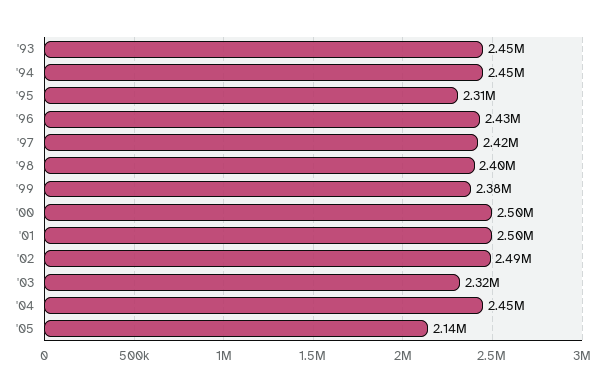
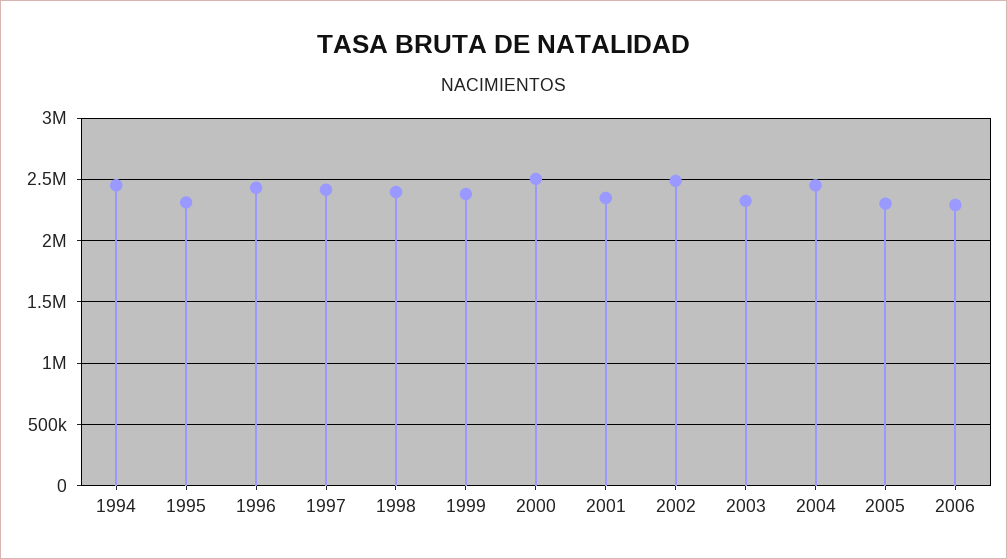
'93: 2450000 -> none
'01: 2500000 -> 2350000
'05: 2140000 -> 2300000
2006: none -> 2300000

